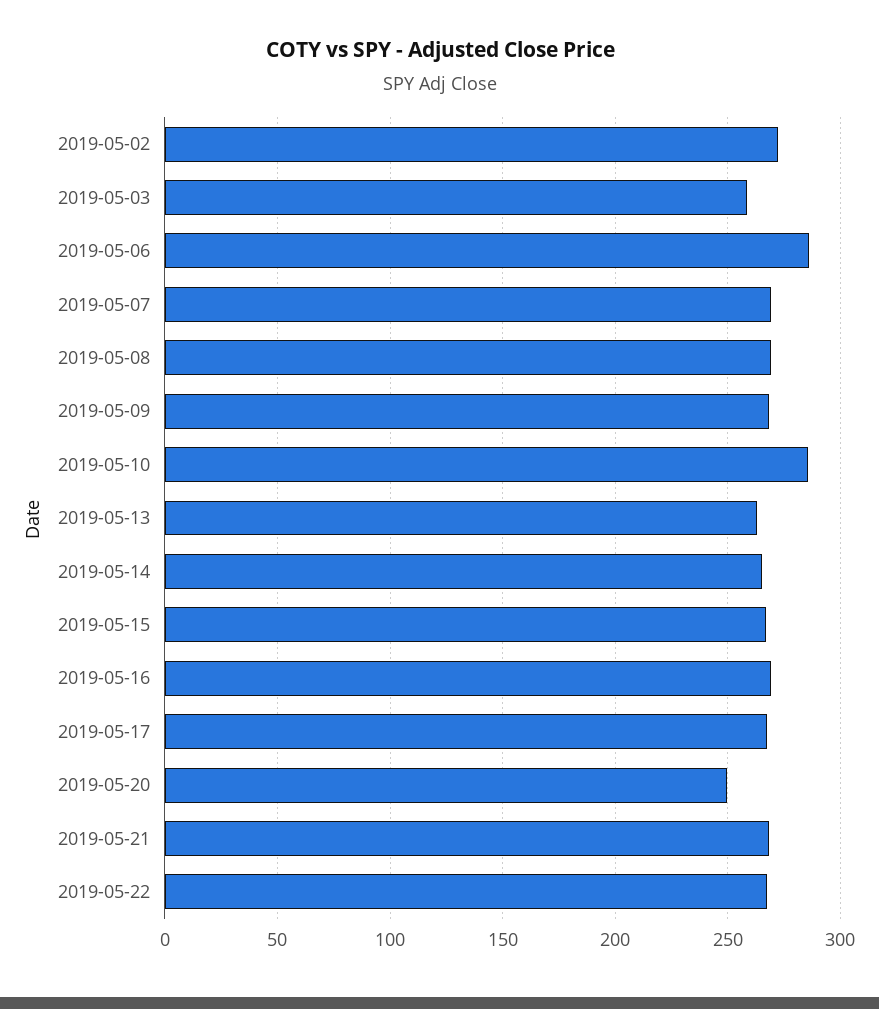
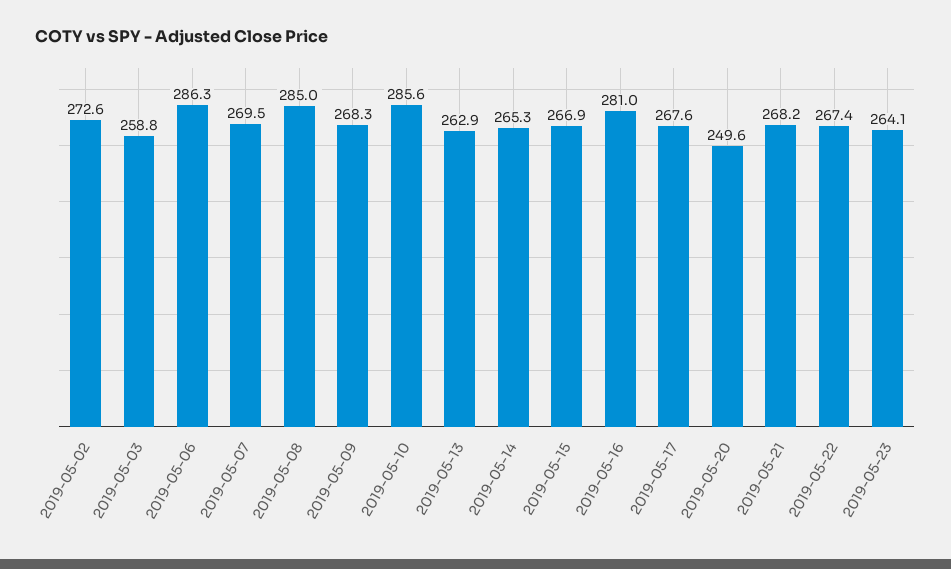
2019-05-08: 270 -> 285
2019-05-16: 270 -> 281
2019-05-23: none -> 264.1

